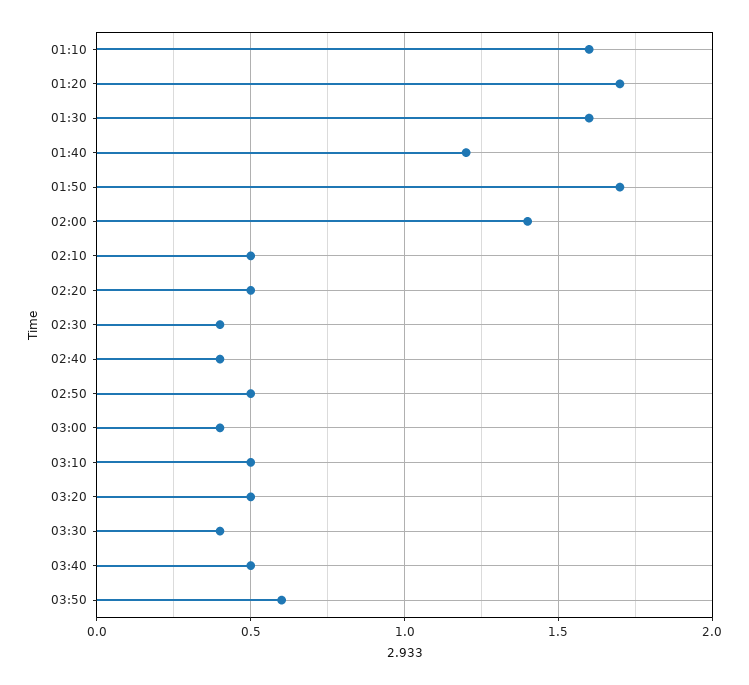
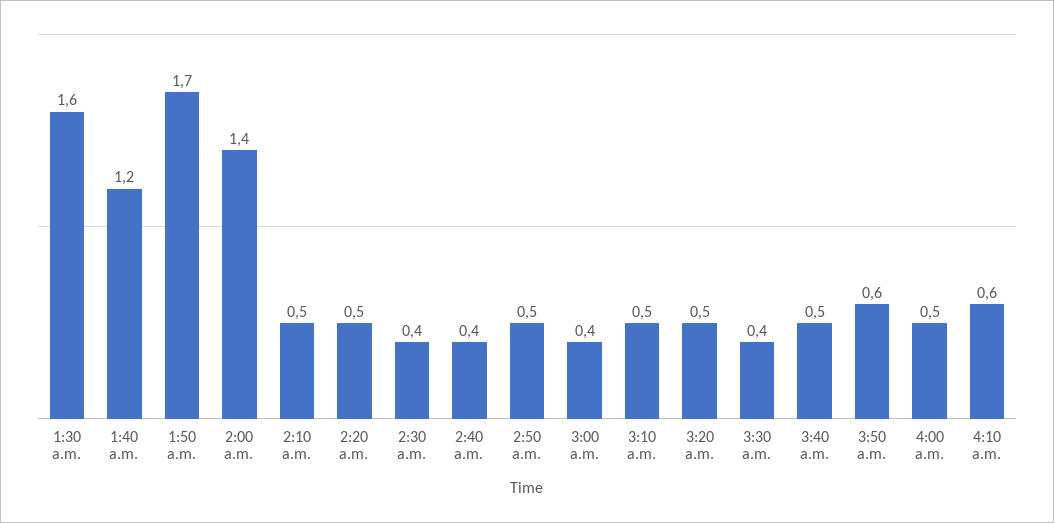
01:10: 1.6 -> none
01:20: 1.7 -> none
4:00 a.m.: none -> 0.5
4:10 a.m.: none -> 0.6

